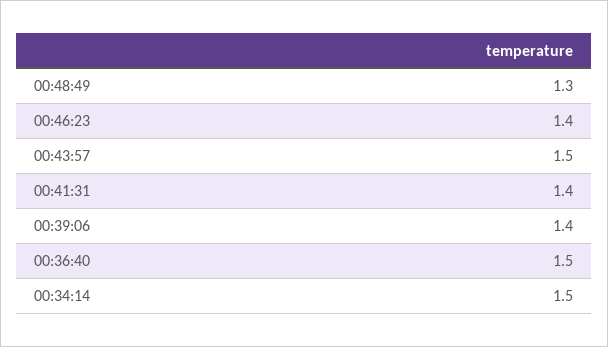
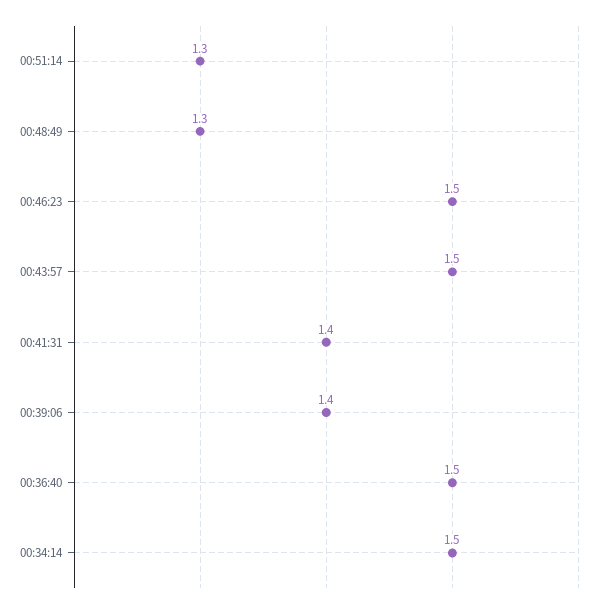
00:46:23: 1.4 -> 1.5
00:51:14: none -> 1.3

